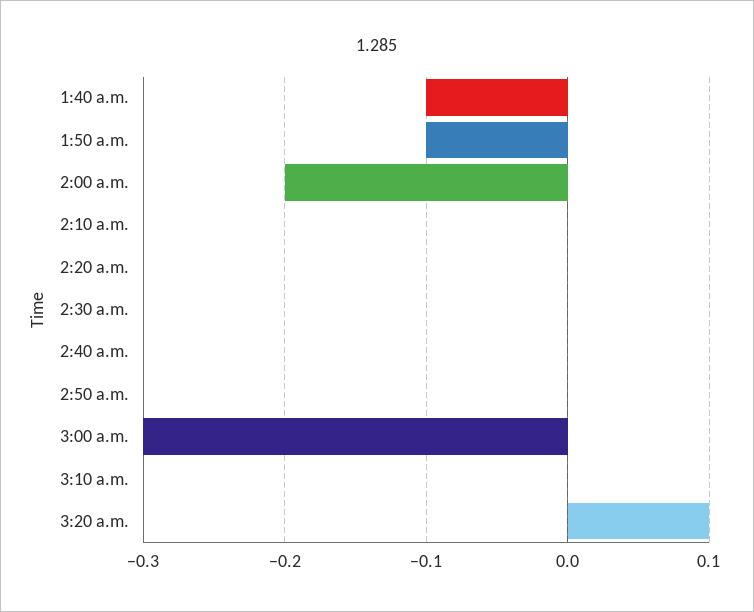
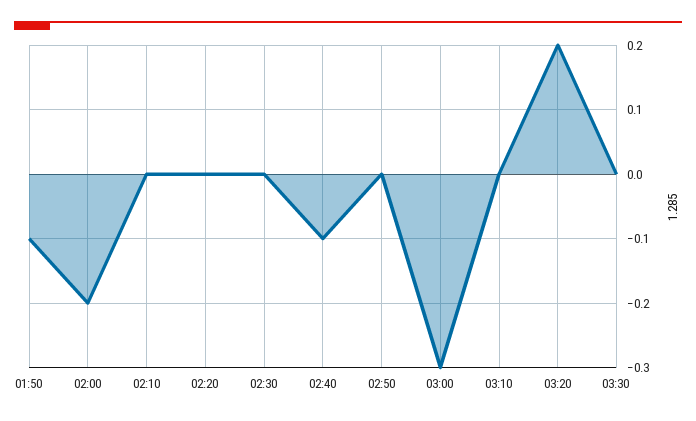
1:40 a.m.: -0.1 -> none
2:40 a.m.: 0 -> -0.1
3:20 a.m.: 0.1 -> 0.2
03:30: none -> 0

